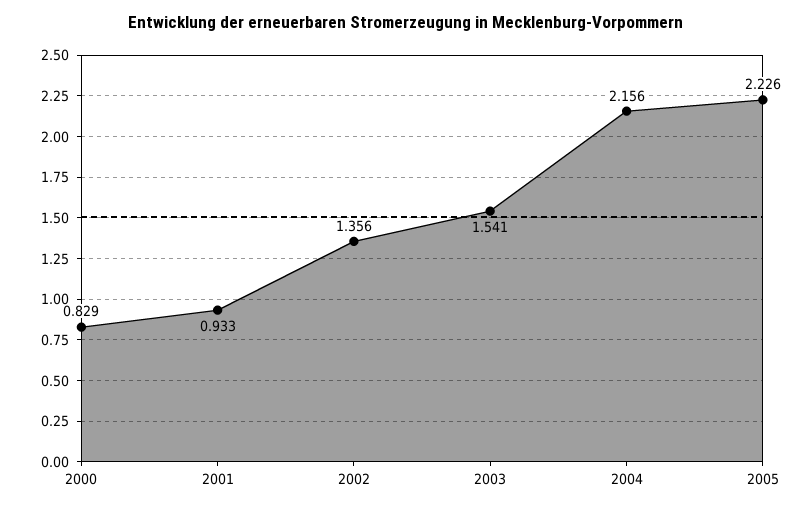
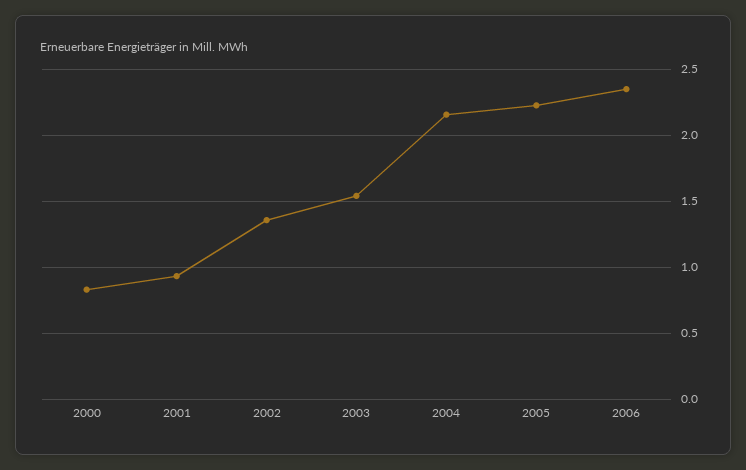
2006: none -> 2.35

